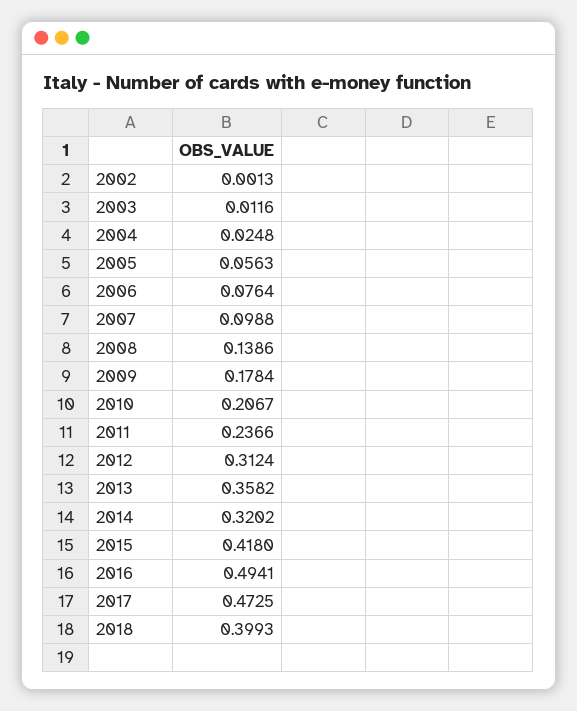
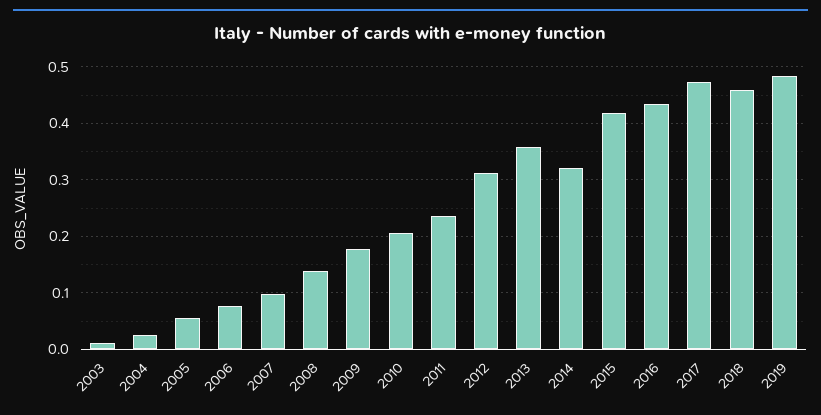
2002: 0.0013 -> none
2016: 0.4941 -> 0.44
2018: 0.3993 -> 0.46
2019: none -> 0.48

